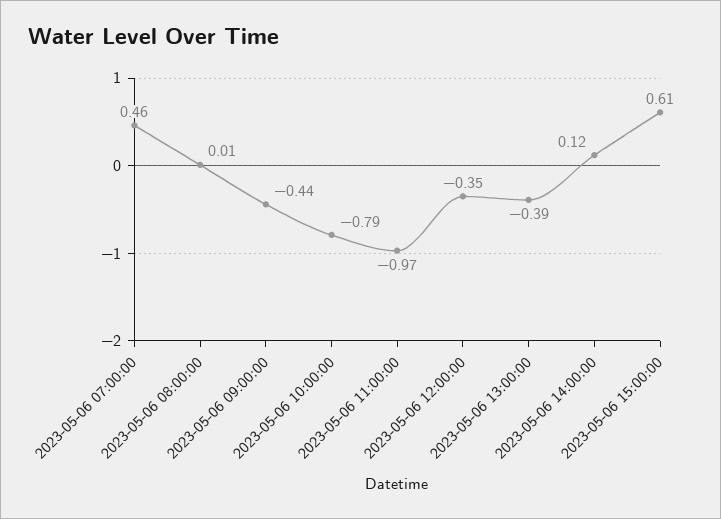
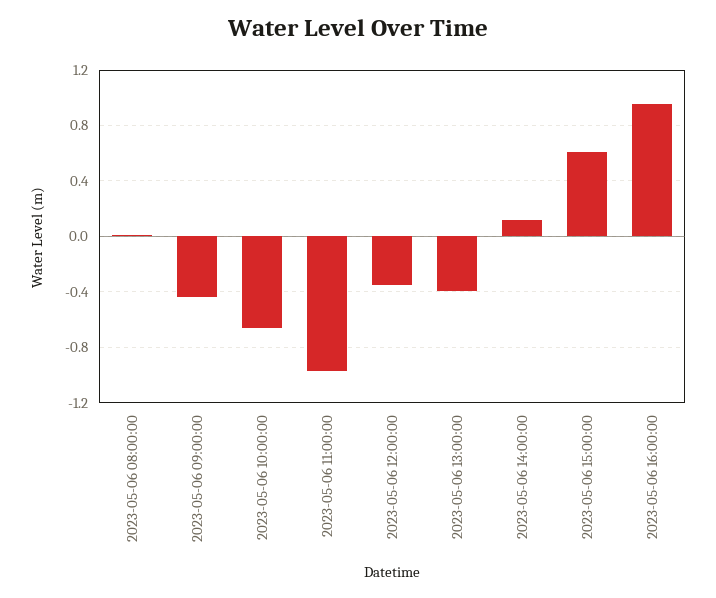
2023-05-06 07:00:00: 0.46 -> none
2023-05-06 10:00:00: -0.79 -> -0.65
2023-05-06 16:00:00: none -> 0.95

